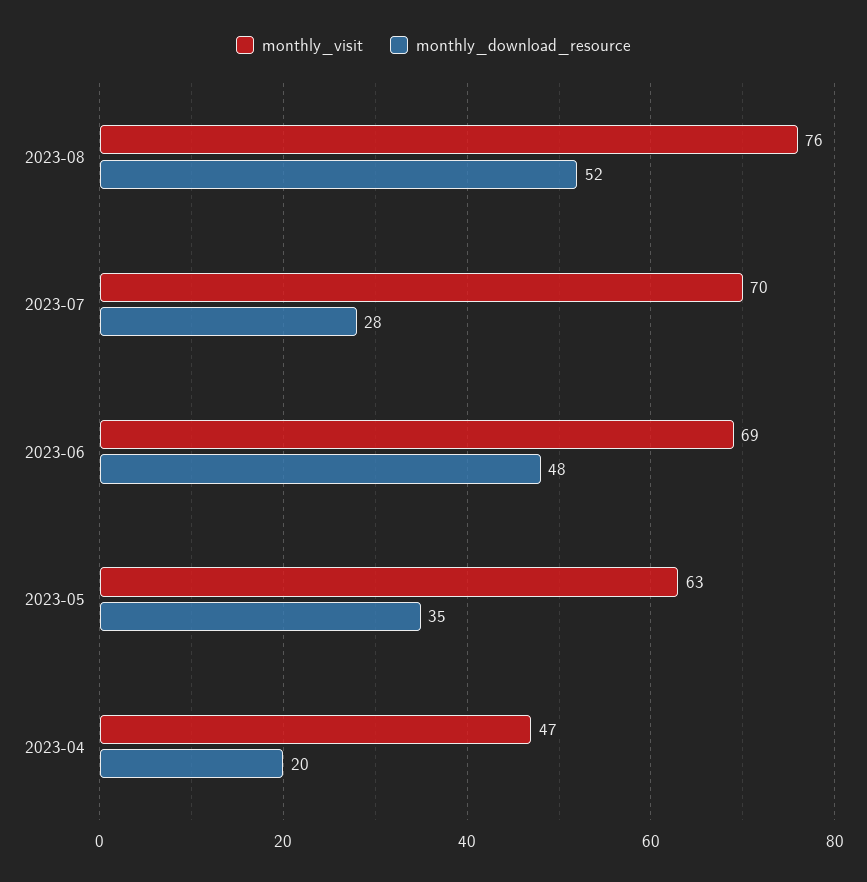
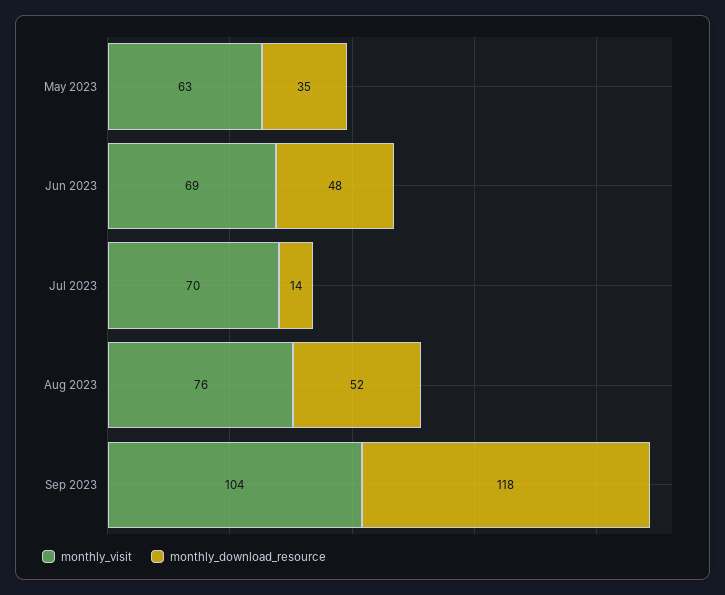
monthly_download_resource, 2023-07: 28 -> 14
monthly_visit, 2023-04: 47 -> none
monthly_download_resource, 2023-04: 20 -> none
monthly_visit, Sep 2023: none -> 104
monthly_download_resource, Sep 2023: none -> 118

